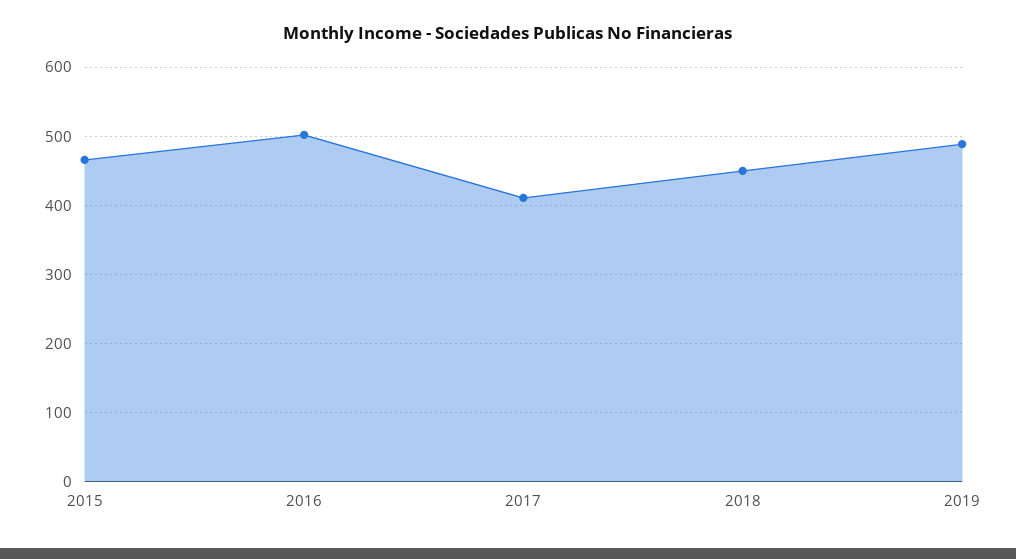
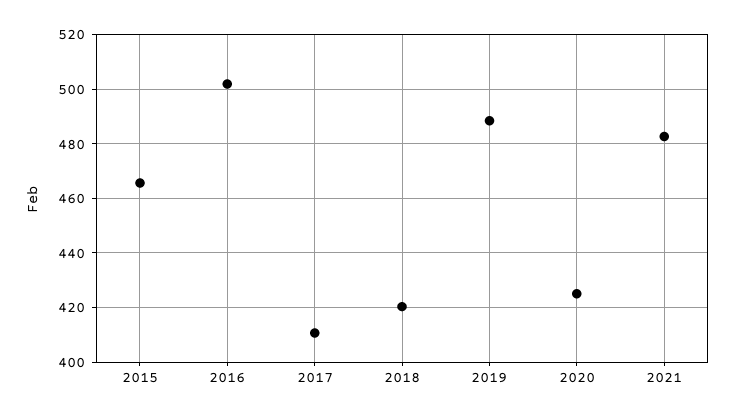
2018: 450 -> 420
2020: none -> 425
2021: none -> 482.5

